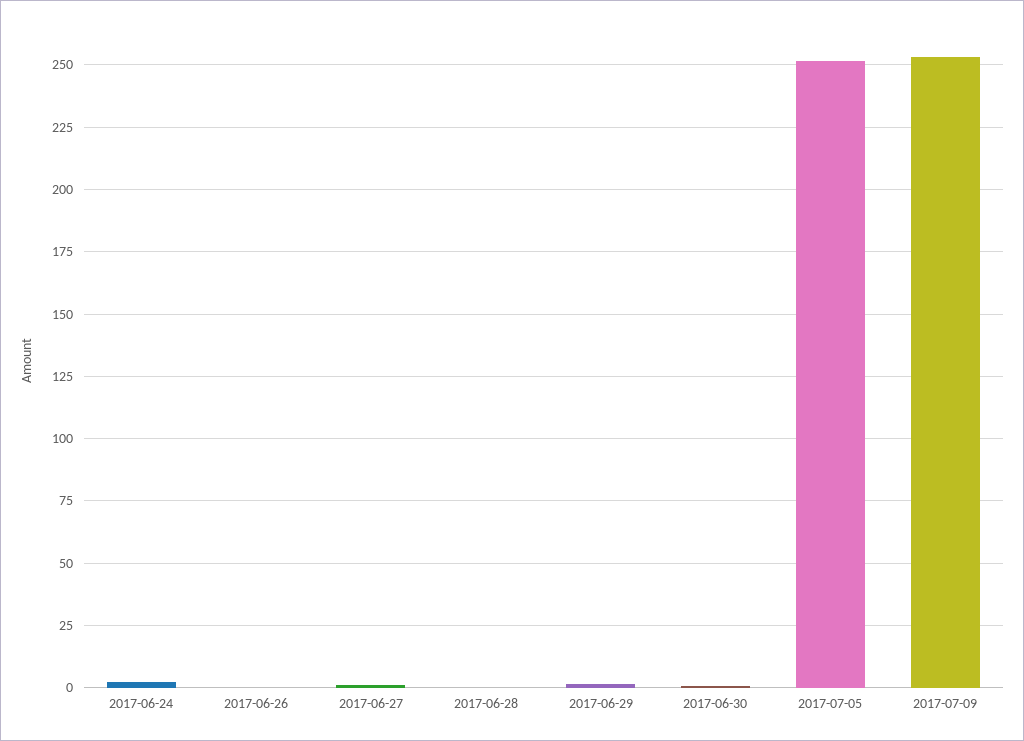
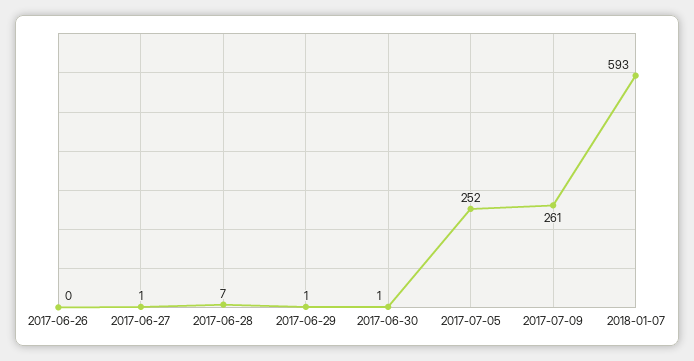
2017-06-24: 2.5 -> none
2017-06-28: 0 -> 7
2017-07-09: 252.5 -> 261
2018-01-07: none -> 593

